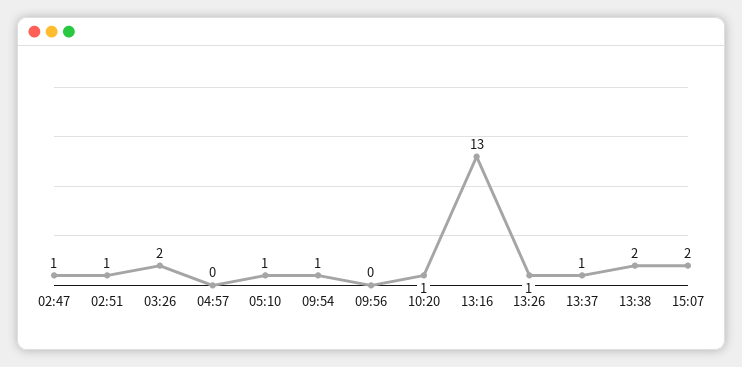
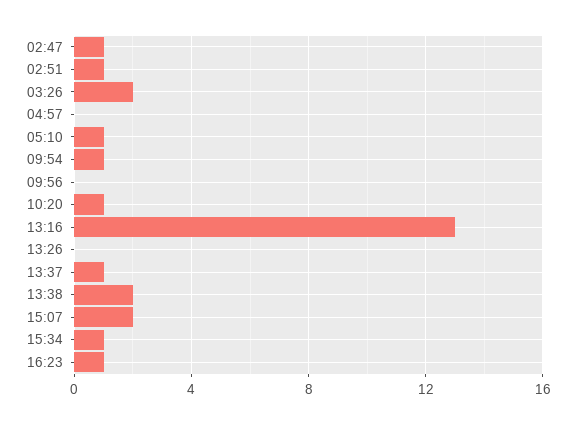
13:26: 1 -> 0
15:34: none -> 1
16:23: none -> 1

